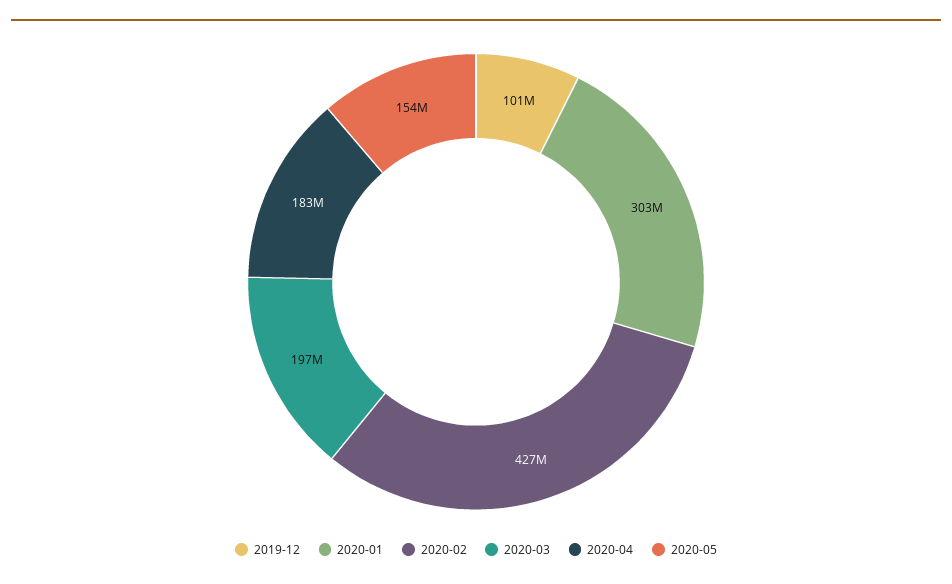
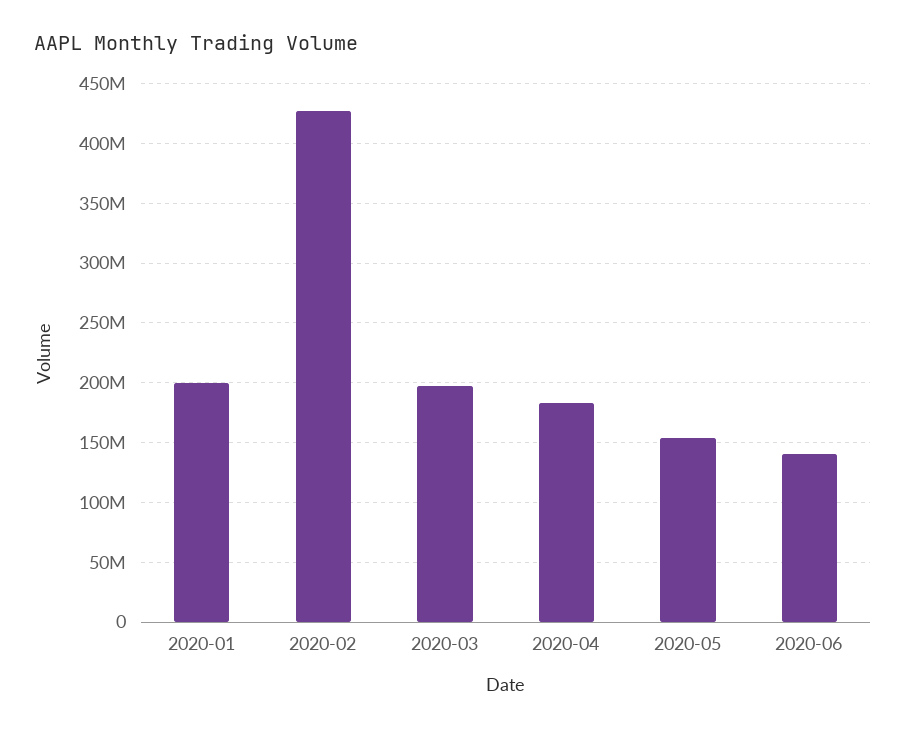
2019-12: 101000000 -> none
2020-01: 303000000 -> 200000000
2020-06: none -> 140000000

